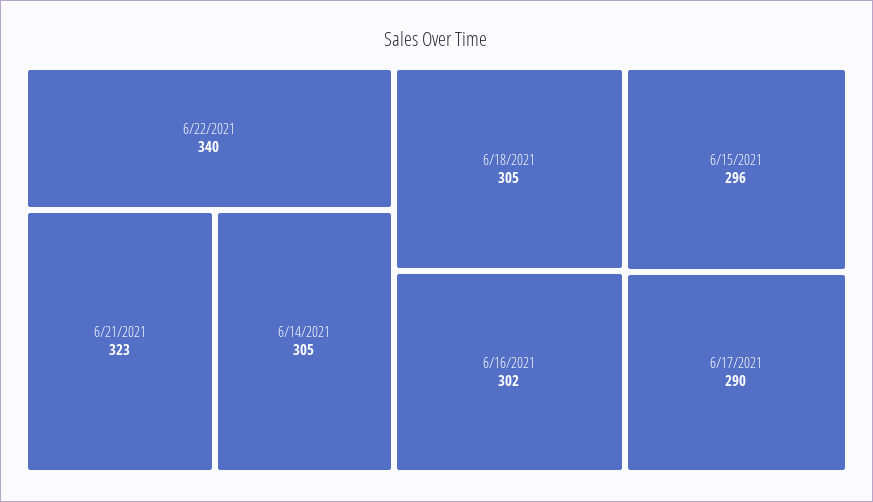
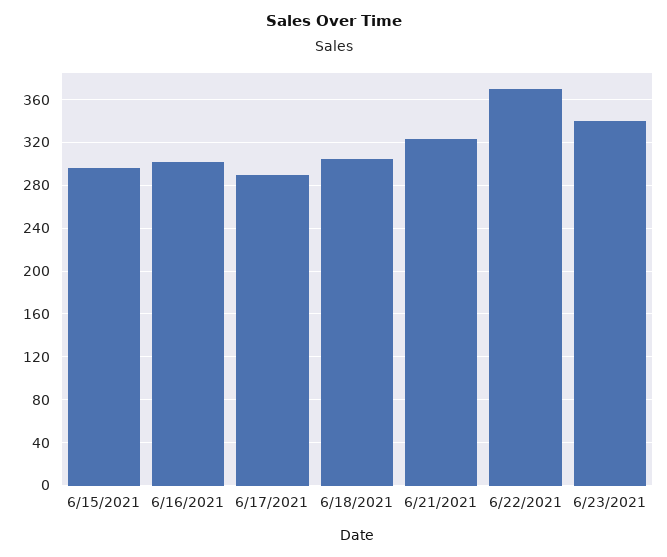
6/22/2021: 340 -> 370
6/14/2021: 305 -> none
6/23/2021: none -> 340

